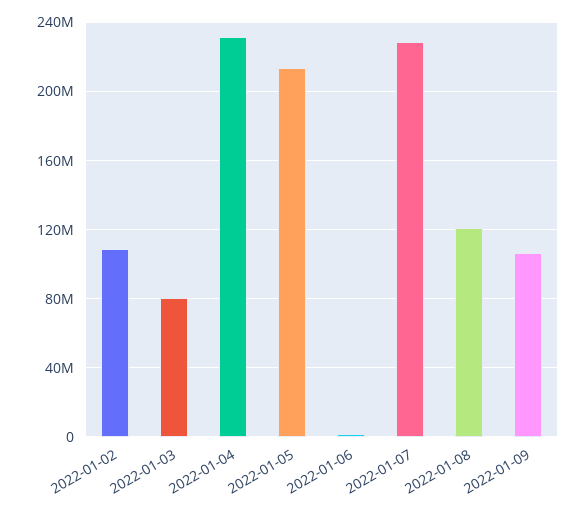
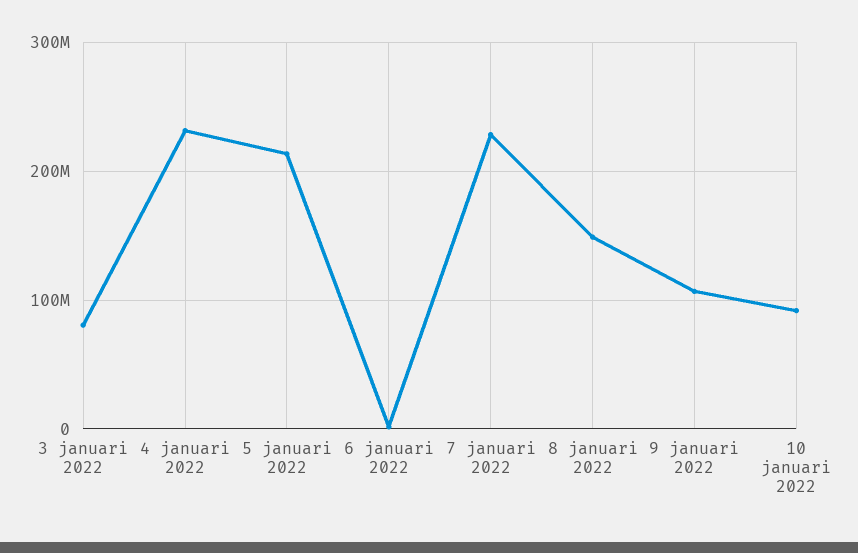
2022-01-02: 110000000 -> none
2022-01-08: 120000000 -> 150000000
10 januari 2022: none -> 90000000

